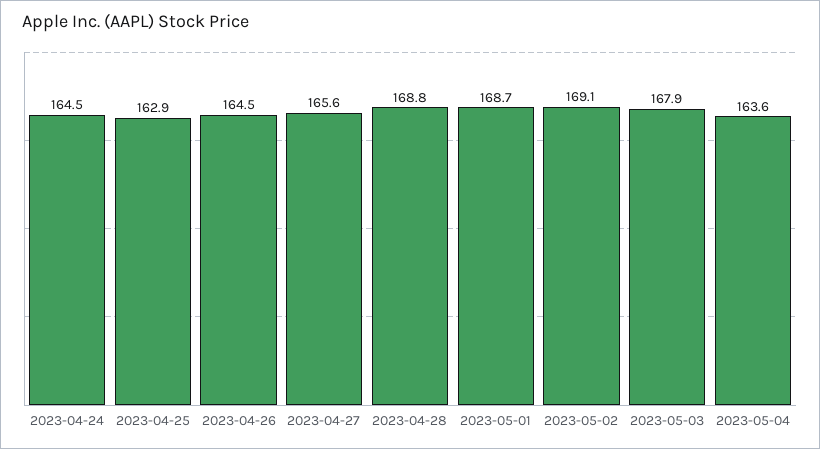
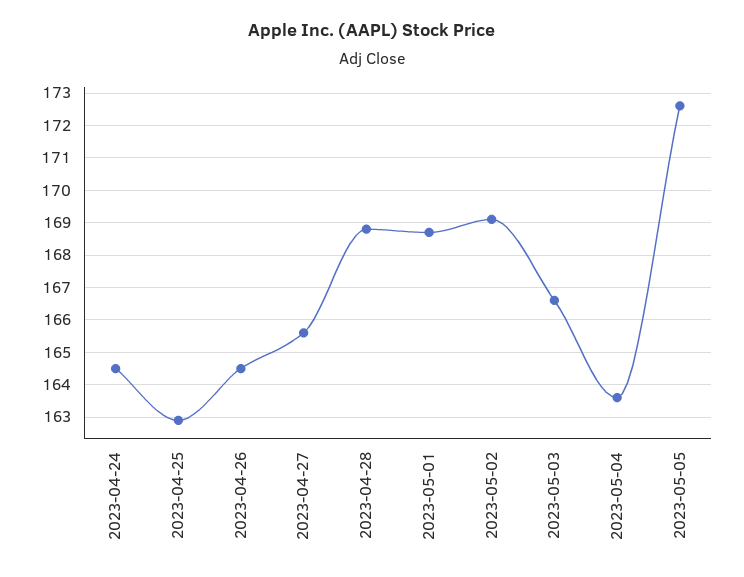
2023-05-03: 167.9 -> 166.5
2023-05-05: none -> 172.5

